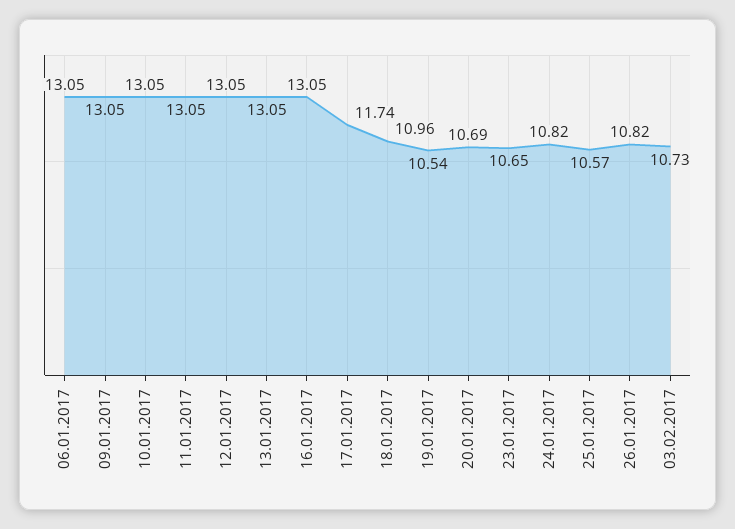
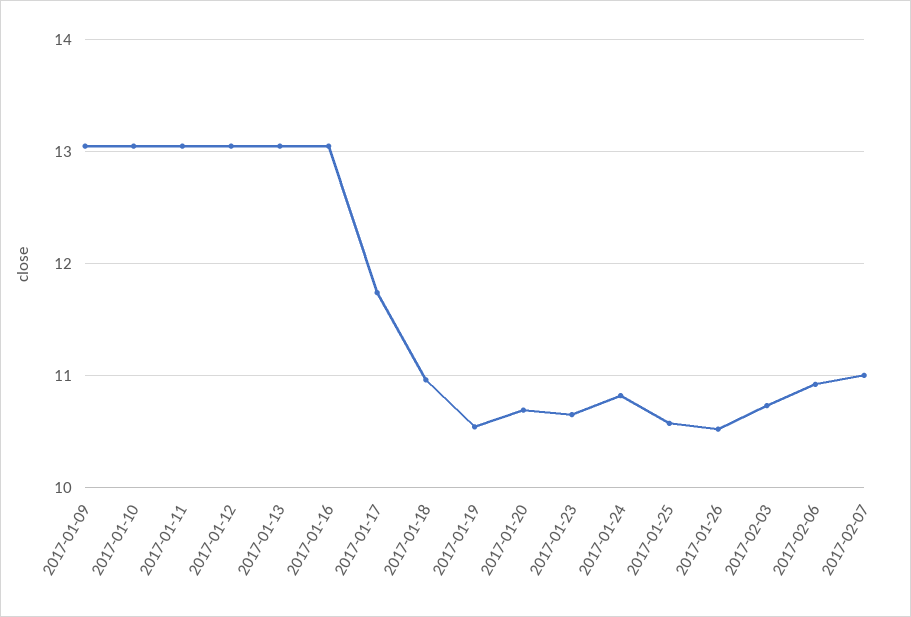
06.01.2017: 13.05 -> none
26.01.2017: 10.82 -> 10.5
2017-02-06: none -> 10.9
2017-02-07: none -> 11

